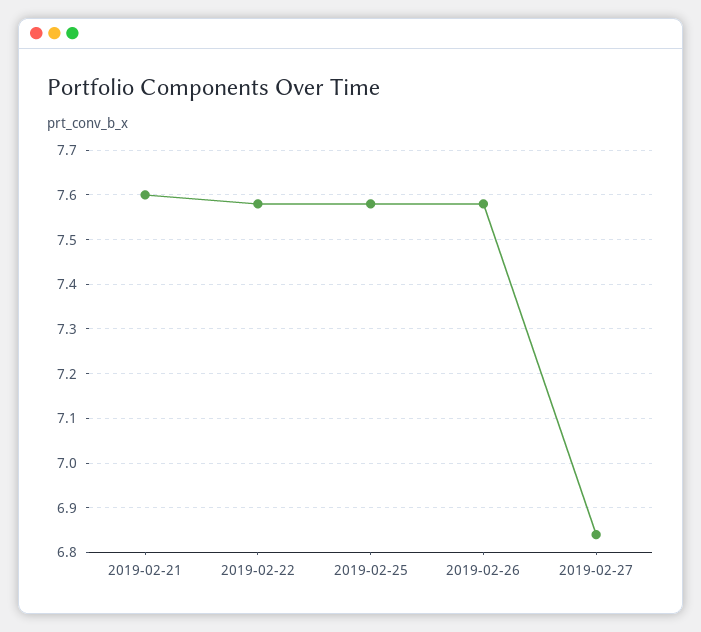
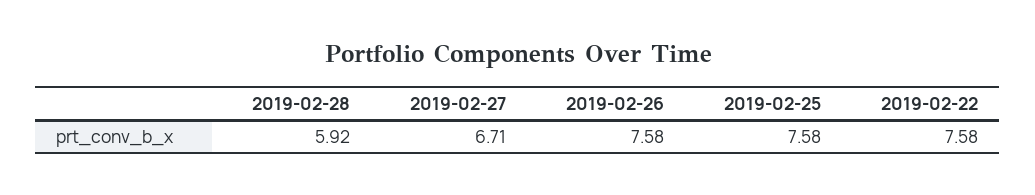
2019-02-21: 7.6 -> none
2019-02-27: 6.85 -> 6.71
2019-02-28: none -> 5.92

